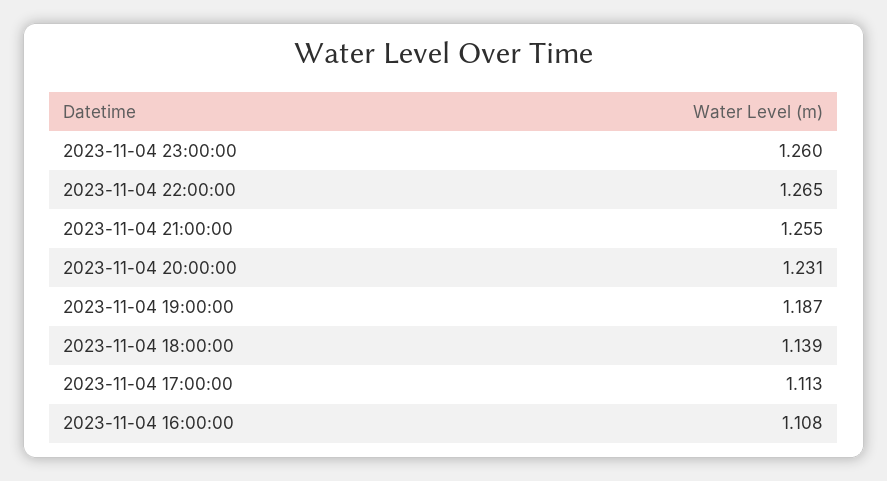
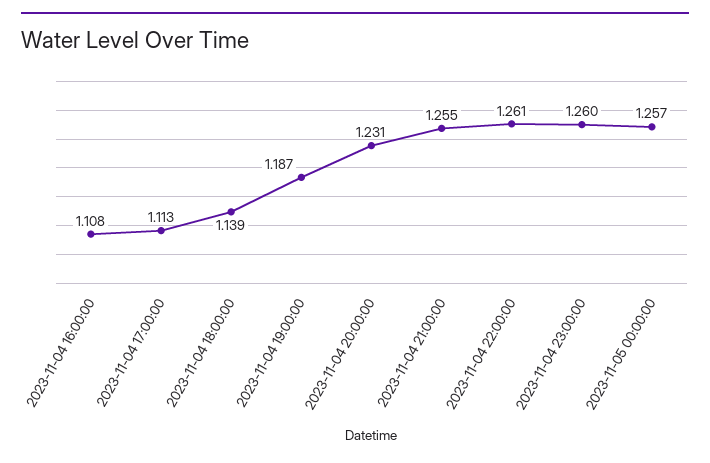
2023-11-04 22:00:00: 1.265 -> 1.261
2023-11-05 00:00:00: none -> 1.257

